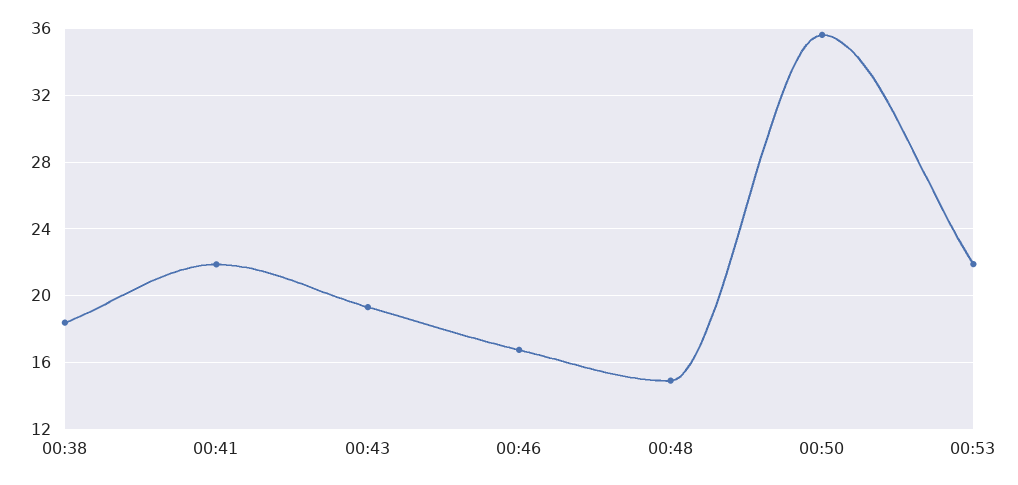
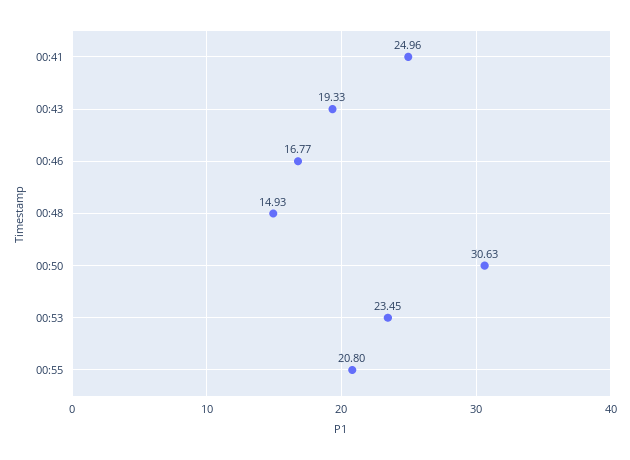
00:38: 18.5 -> none
00:41: 22 -> 24.96
00:50: 35.5 -> 30.63
00:53: 22 -> 23.45
00:55: none -> 20.8

